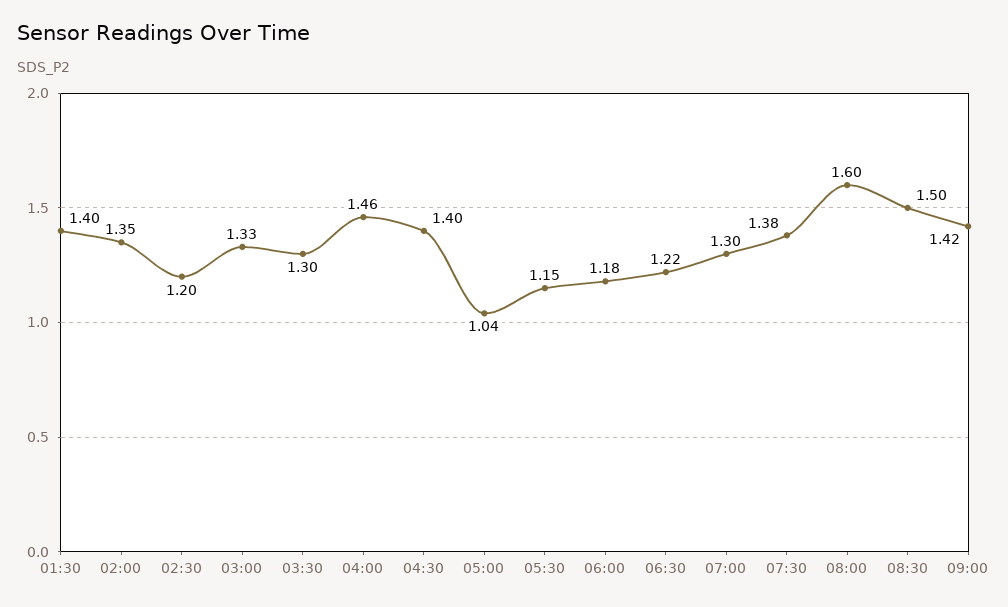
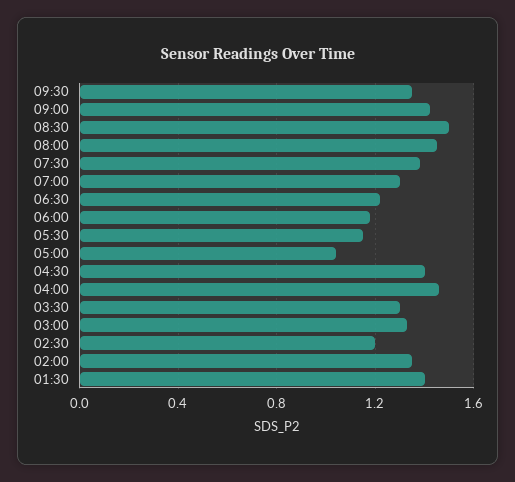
08:00: 1.6 -> 1.45
09:30: none -> 1.35

